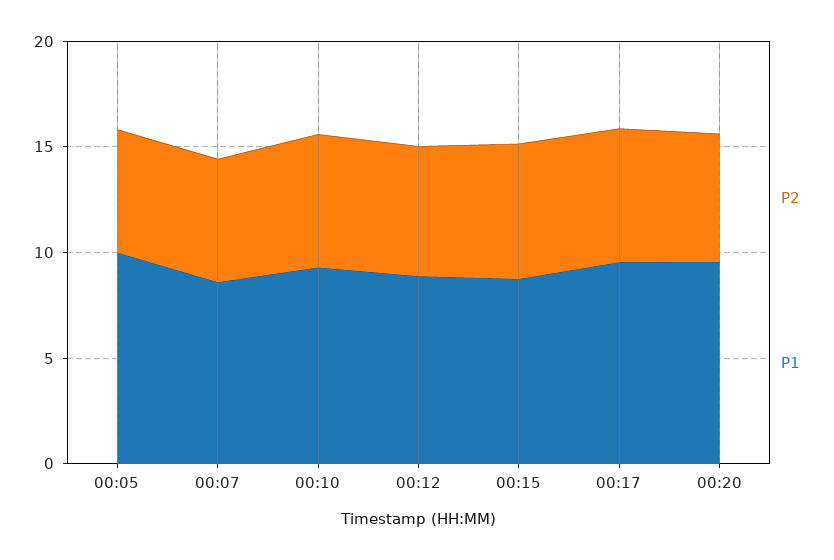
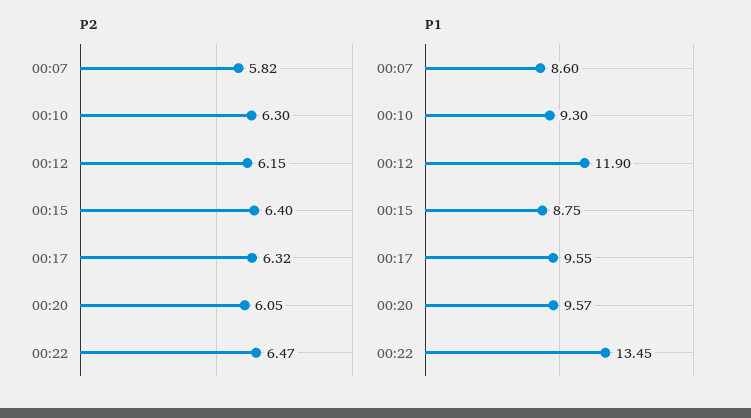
P2, 00:05: 6 -> none
P1, 00:05: 10 -> none
P1, 00:12: 9 -> 11.9
P2, 00:22: none -> 6.47
P1, 00:22: none -> 13.45

